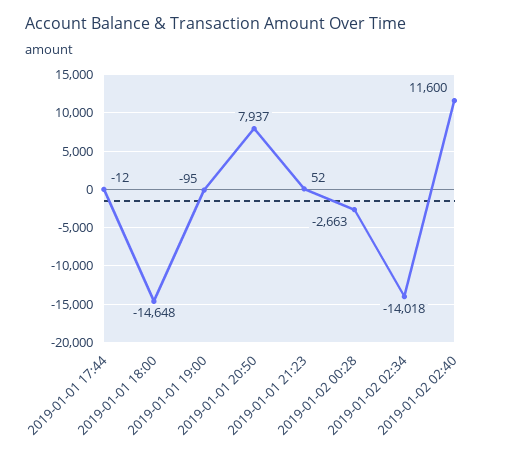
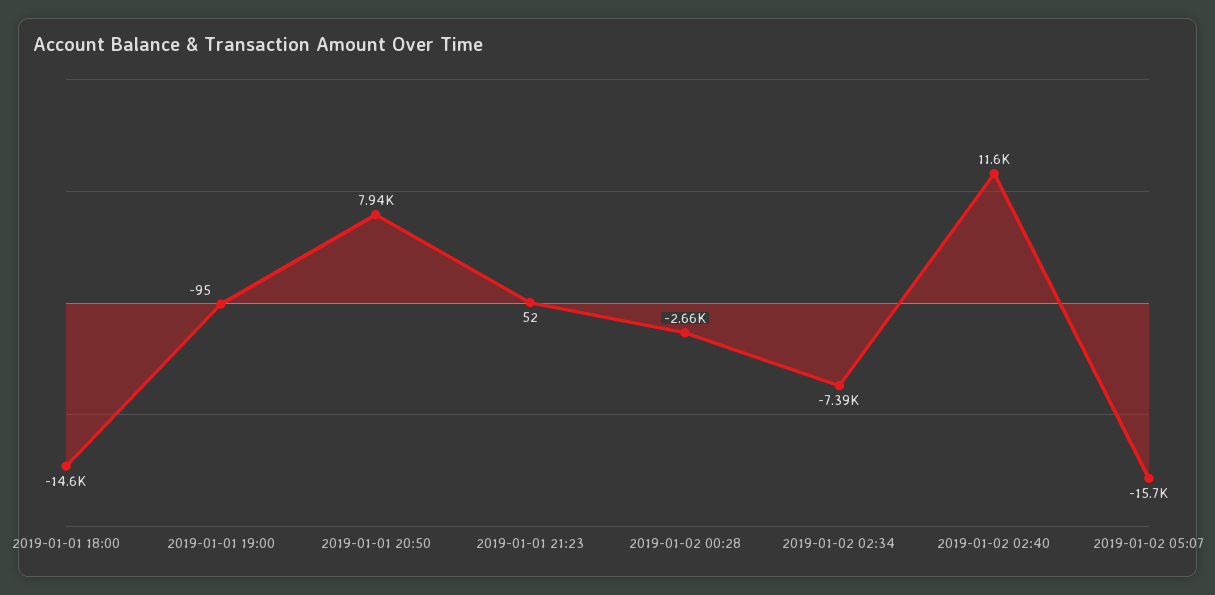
2019-01-01 17:44: -12 -> none
2019-01-02 02:34: -14018 -> -7390
2019-01-02 05:07: none -> -15700

